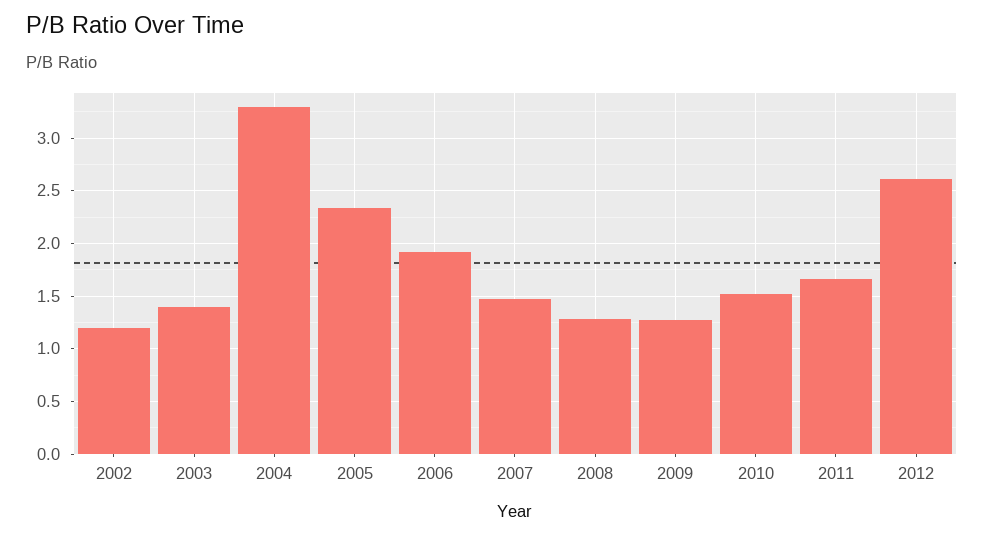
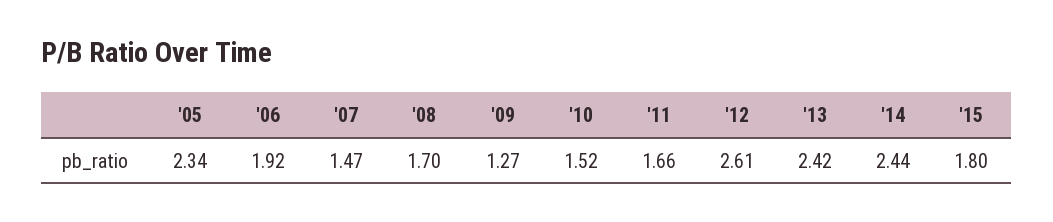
2002: 1.2 -> none
2003: 1.4 -> none
2004: 3.3 -> none
2008: 1.3 -> 1.7
'13: none -> 2.42
'14: none -> 2.44
'15: none -> 1.8

